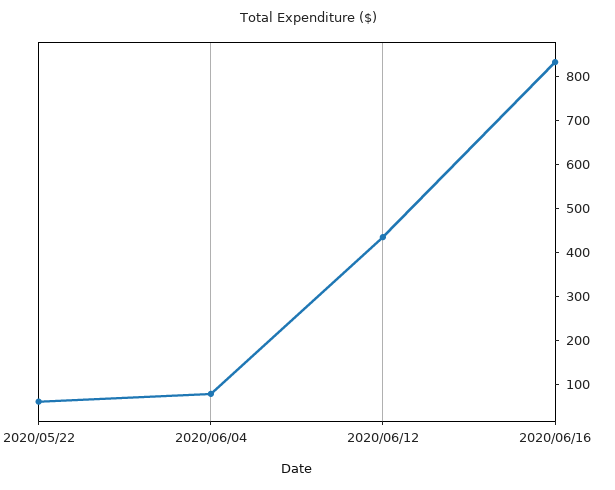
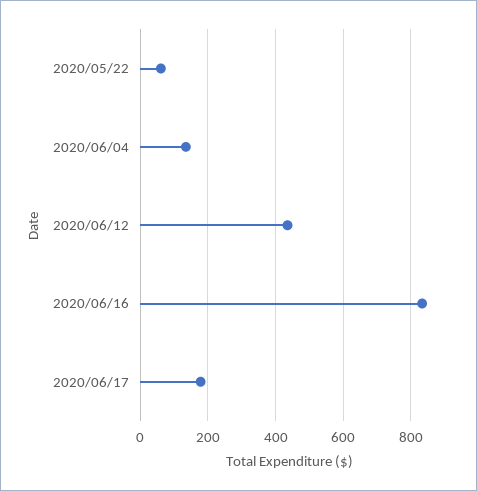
2020/06/04: 80 -> 140
2020/06/17: none -> 180

